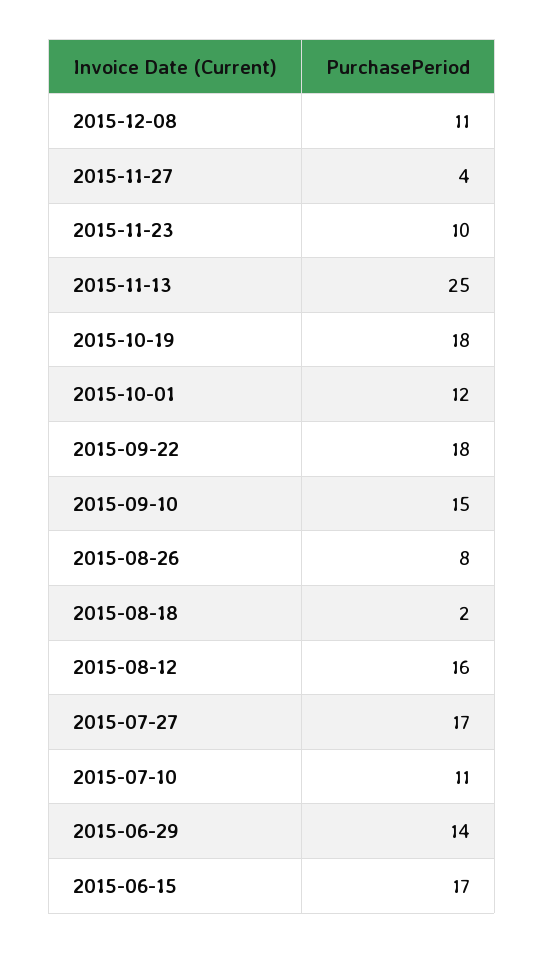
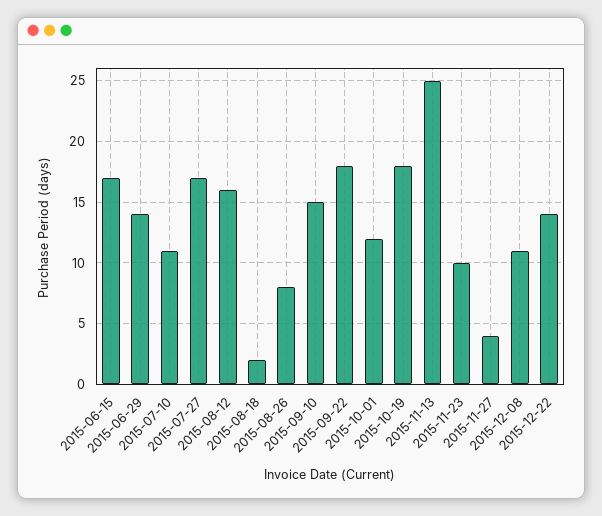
2015-12-22: none -> 14

